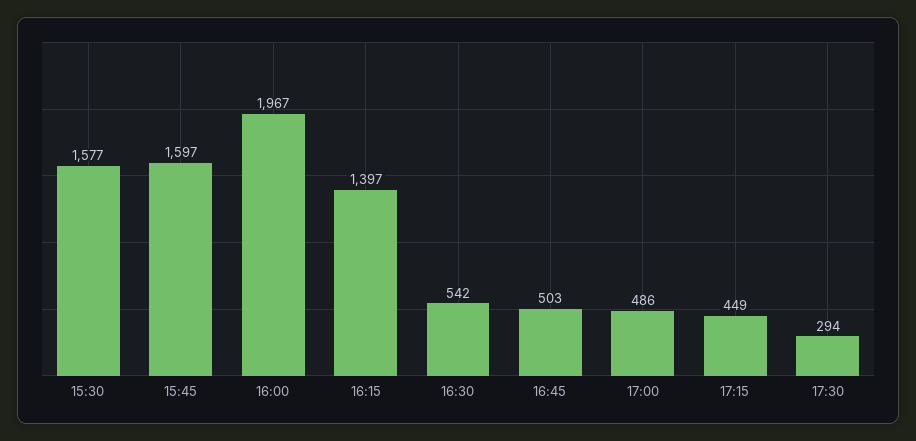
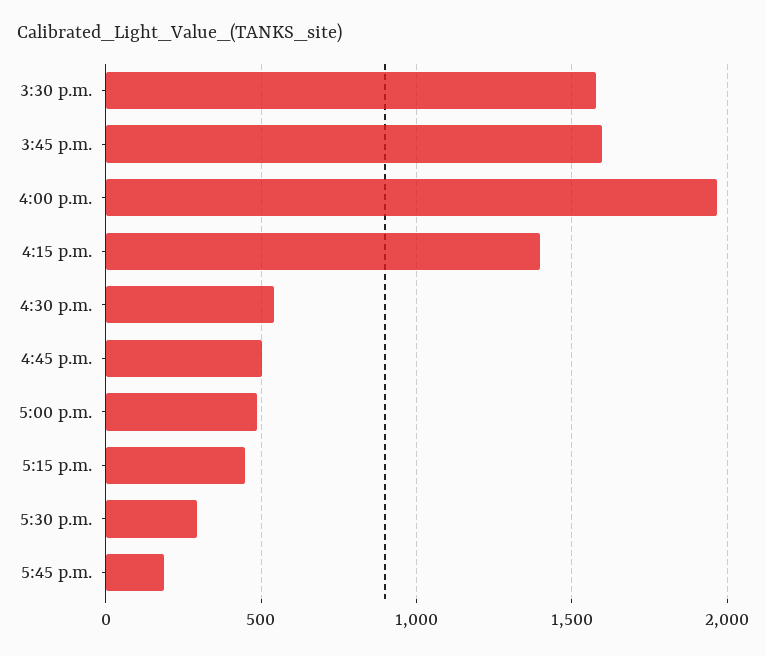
5:45 p.m.: none -> 200

